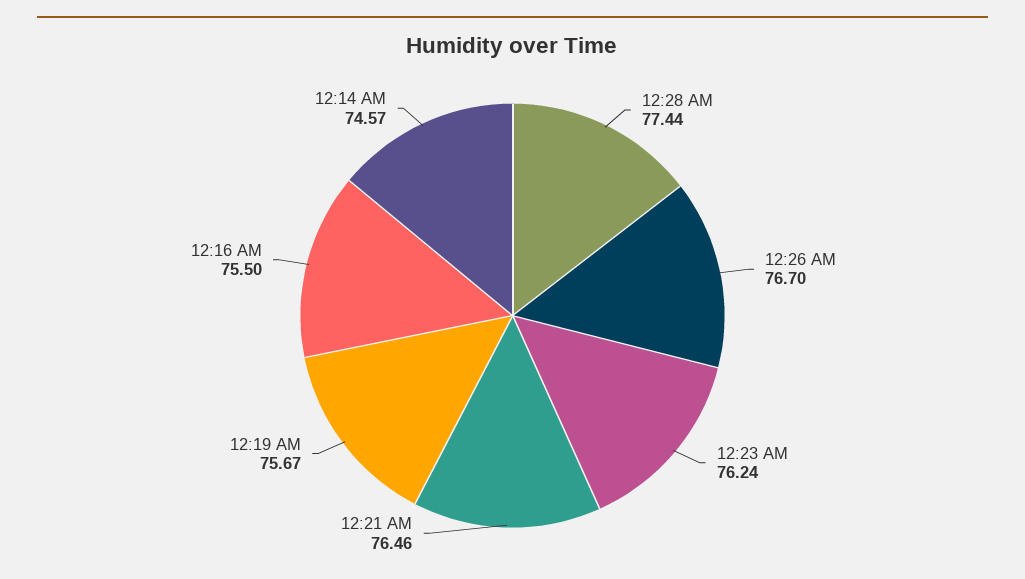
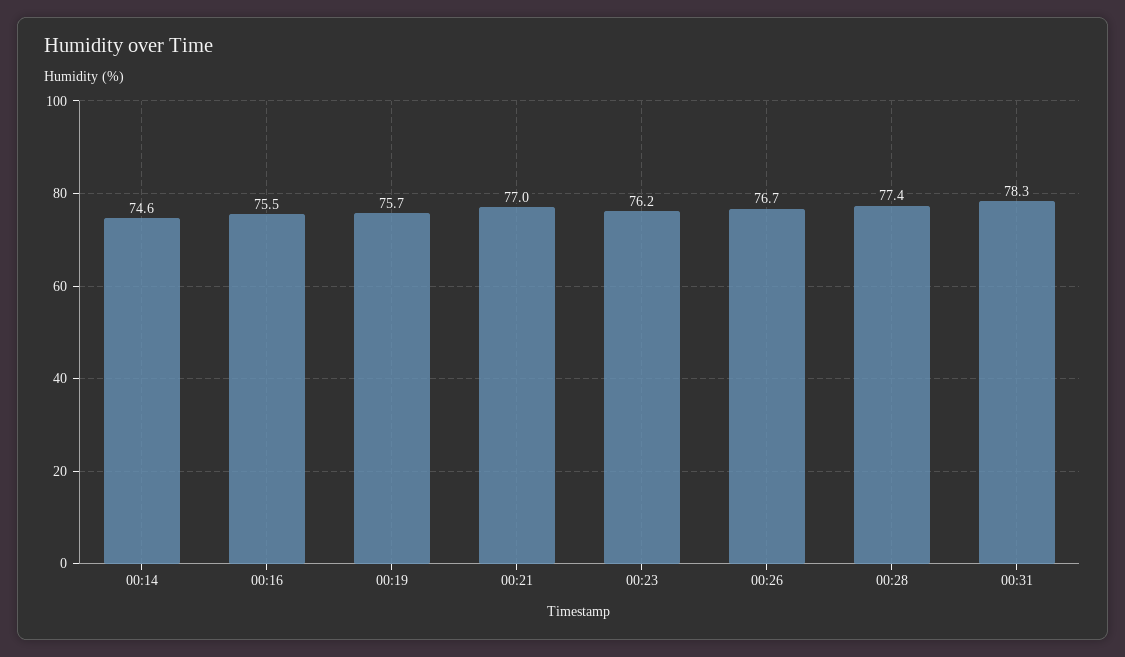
12:21 AM: 76.46 -> 77
00:31: none -> 78.3

